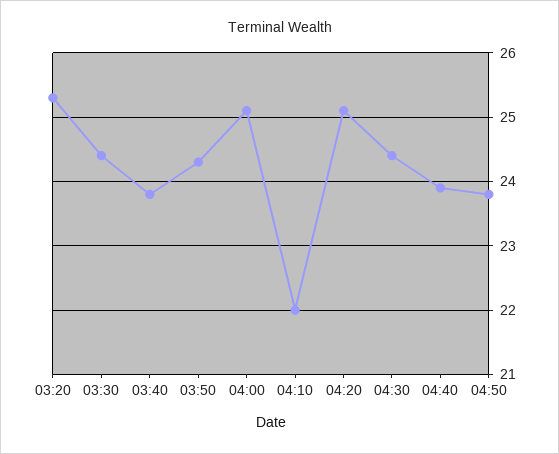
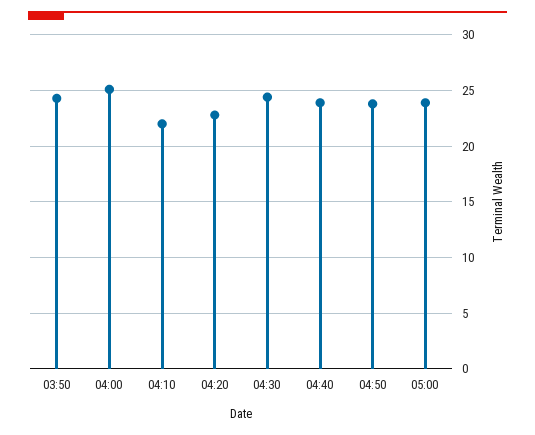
03:20: 25.3 -> none
03:30: 24.4 -> none
03:40: 23.8 -> none
04:20: 25.1 -> 23
05:00: none -> 24

